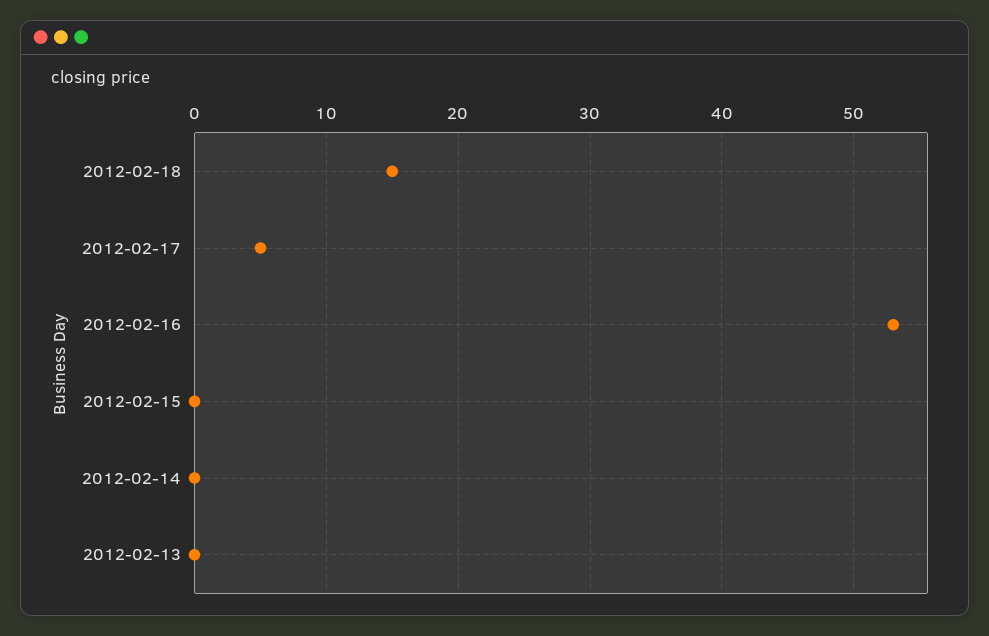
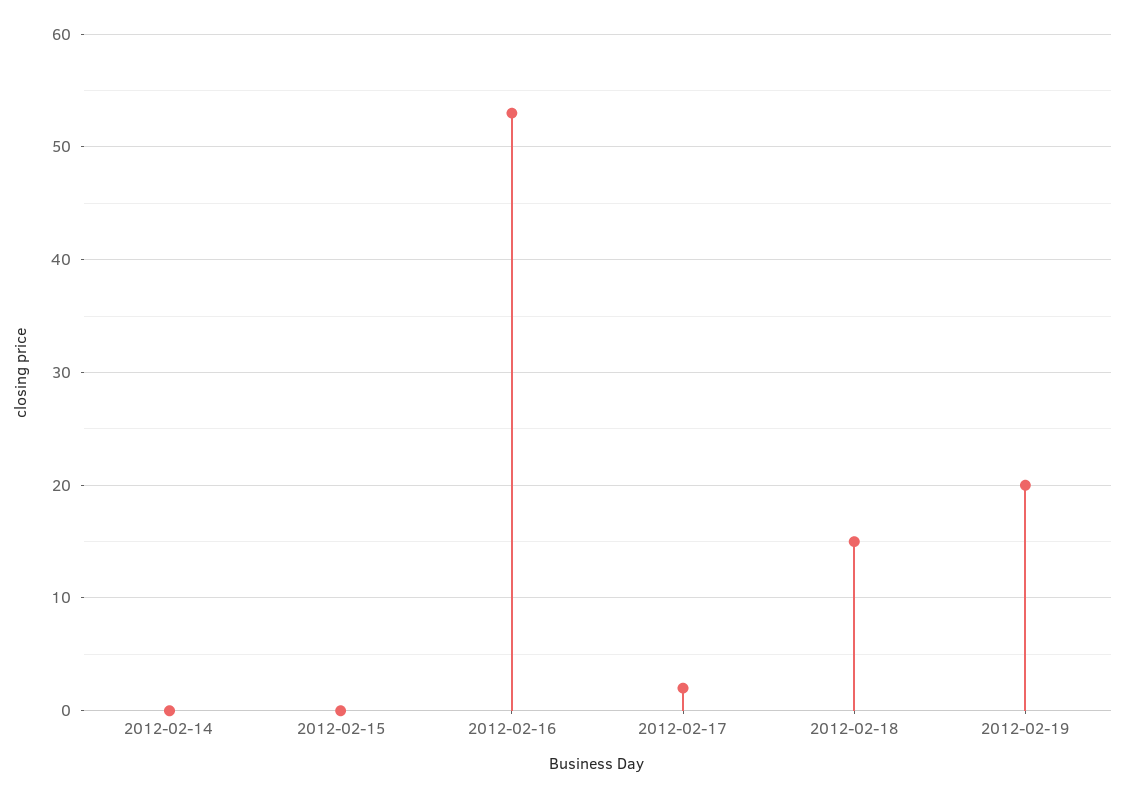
2012-02-17: 5 -> 2
2012-02-13: 0 -> none
2012-02-19: none -> 20

